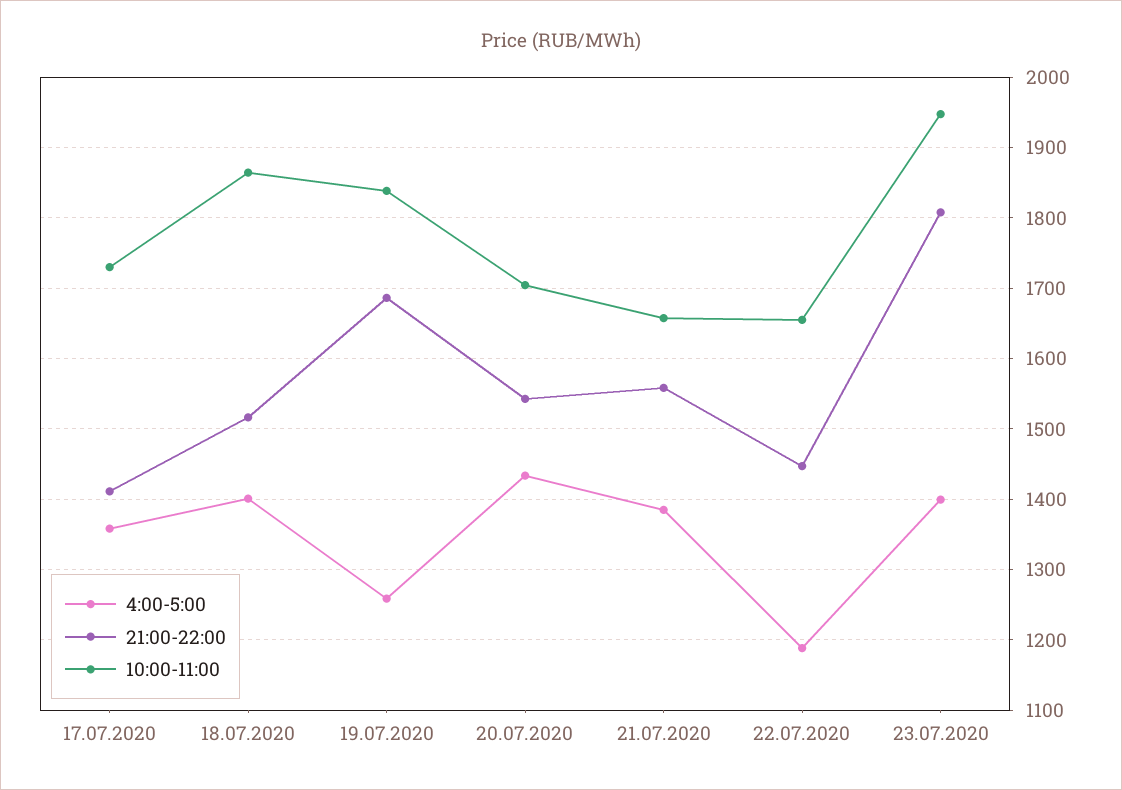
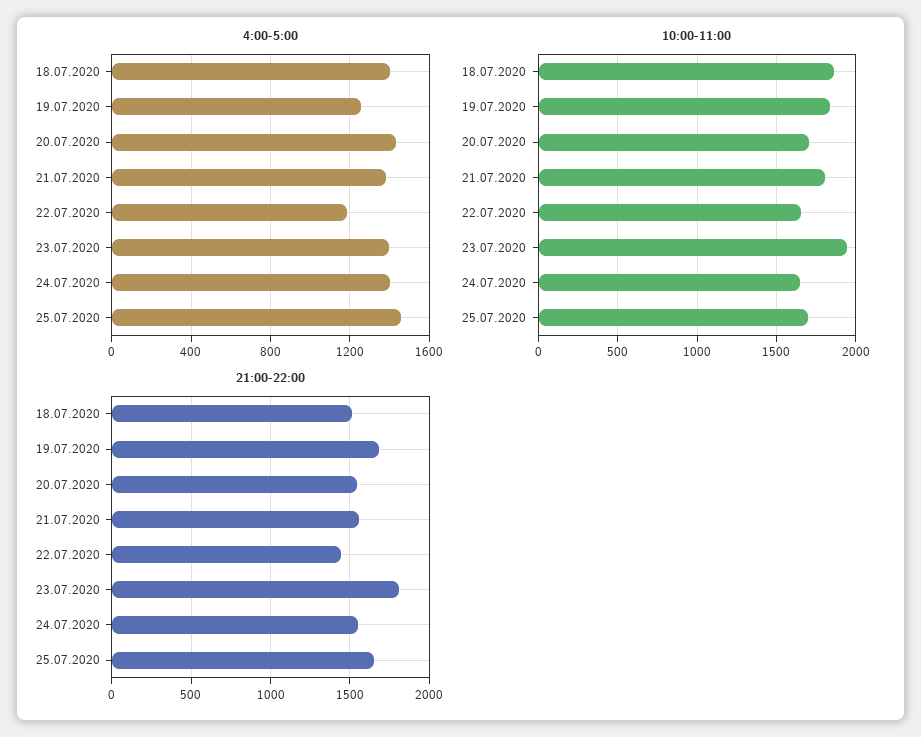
4:00-5:00, 17.07.2020: 1360 -> none
21:00-22:00, 17.07.2020: 1410 -> none
10:00-11:00, 17.07.2020: 1730 -> none
10:00-11:00, 21.07.2020: 1660 -> 1800
4:00-5:00, 24.07.2020: none -> 1400
4:00-5:00, 25.07.2020: none -> 1450
10:00-11:00, 24.07.2020: none -> 1650
10:00-11:00, 25.07.2020: none -> 1700
21:00-22:00, 24.07.2020: none -> 1550
21:00-22:00, 25.07.2020: none -> 1650

